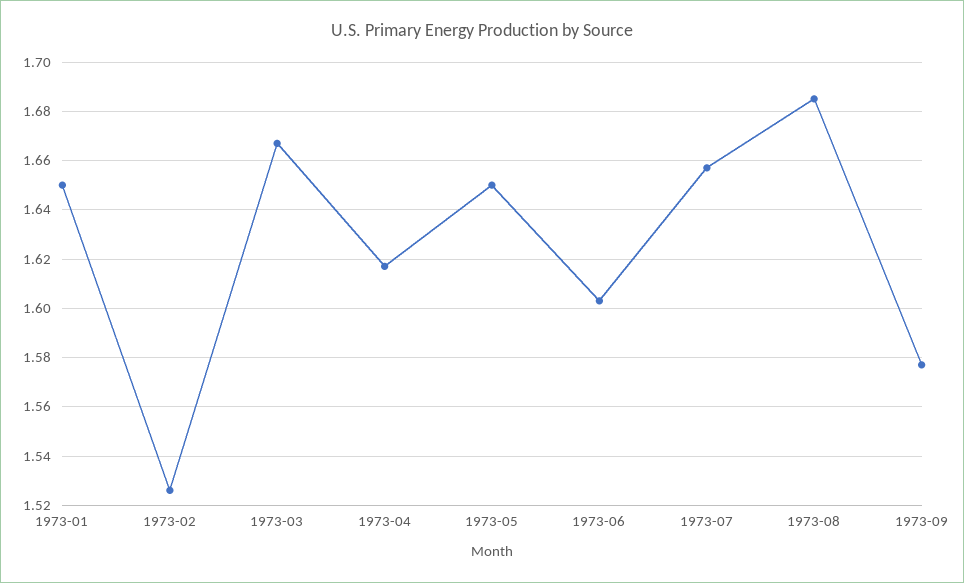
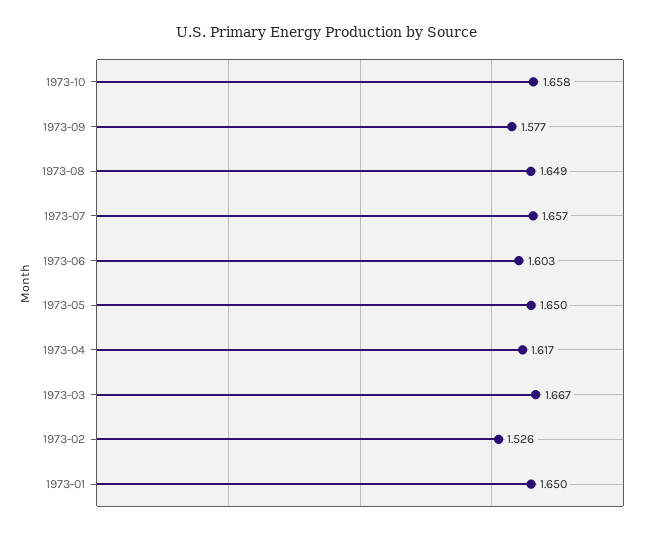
1973-08: 1.685 -> 1.649
1973-10: none -> 1.658

